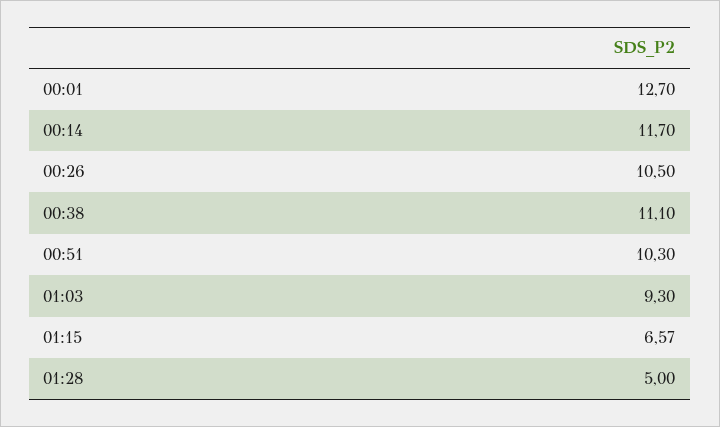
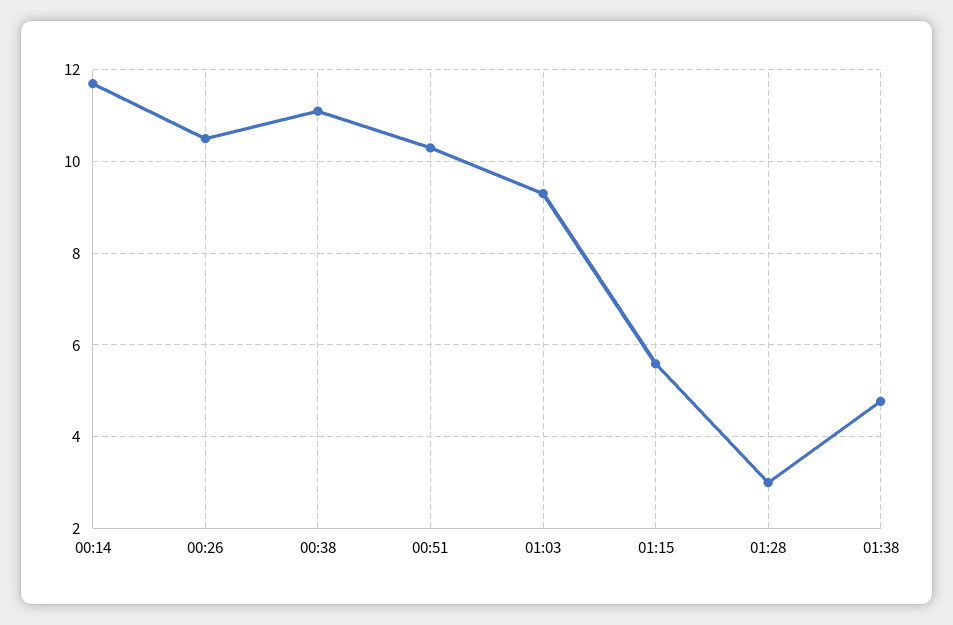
00:01: 12.7 -> none
01:15: 6.57 -> 5.6
01:28: 5 -> 3
01:38: none -> 4.8

